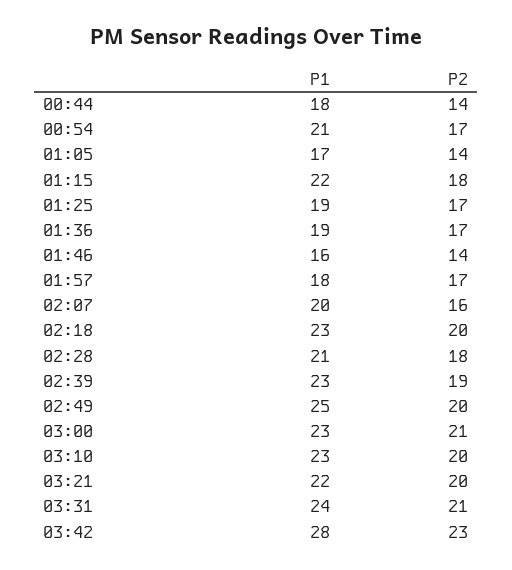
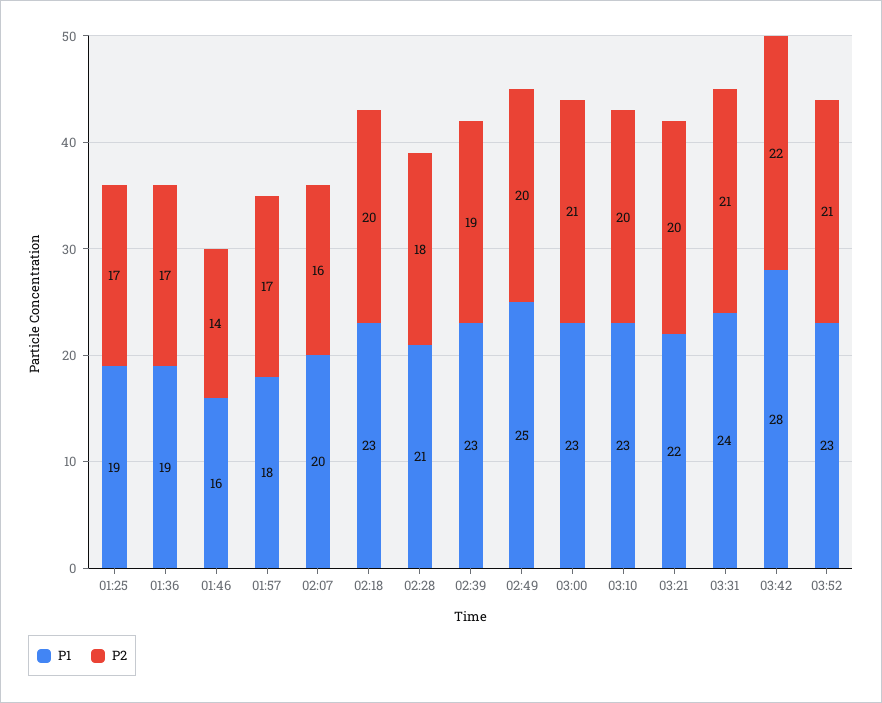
P1, 00:44: 18 -> none
P2, 00:44: 14 -> none
P1, 00:54: 21 -> none
P2, 00:54: 17 -> none
P1, 01:05: 17 -> none
P2, 01:05: 14 -> none
P1, 01:15: 22 -> none
P2, 01:15: 18 -> none
P2, 03:42: 23 -> 22
P1, 03:52: none -> 23
P2, 03:52: none -> 21

